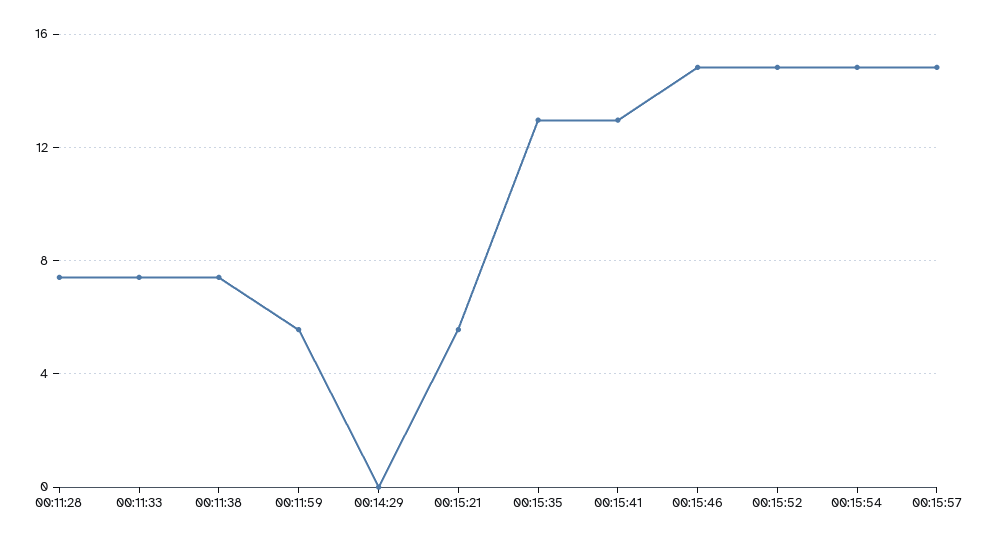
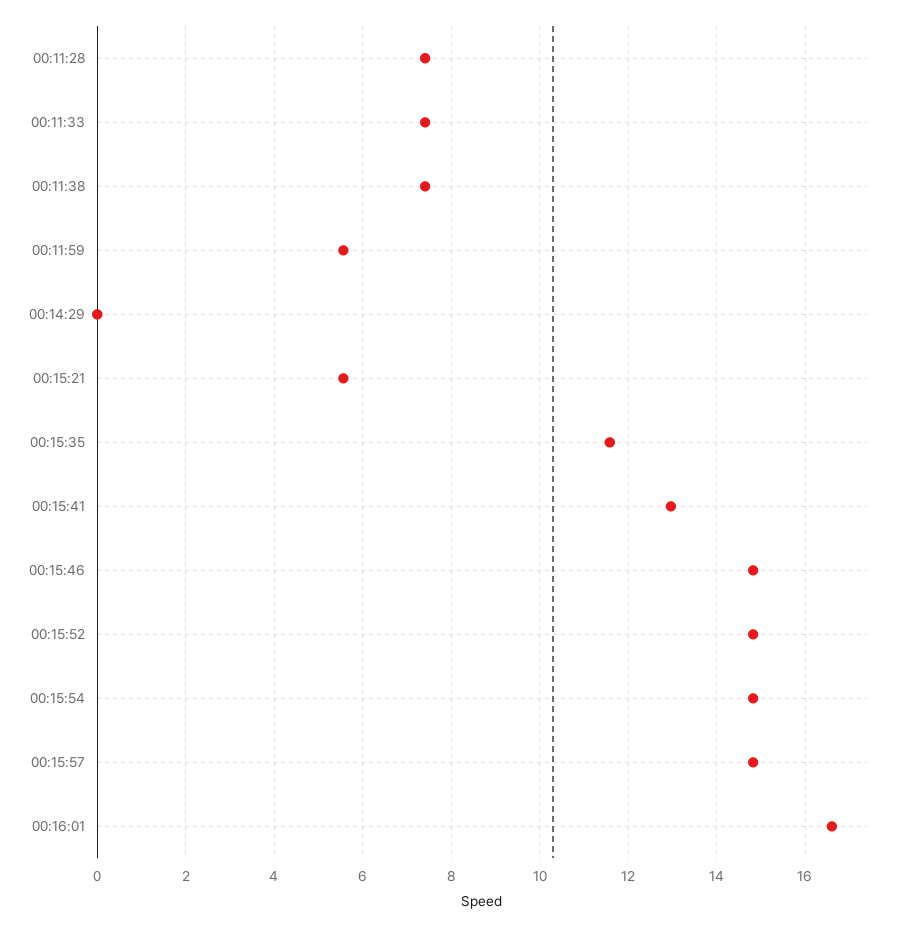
00:15:35: 13 -> 11.6
00:16:01: none -> 16.6

